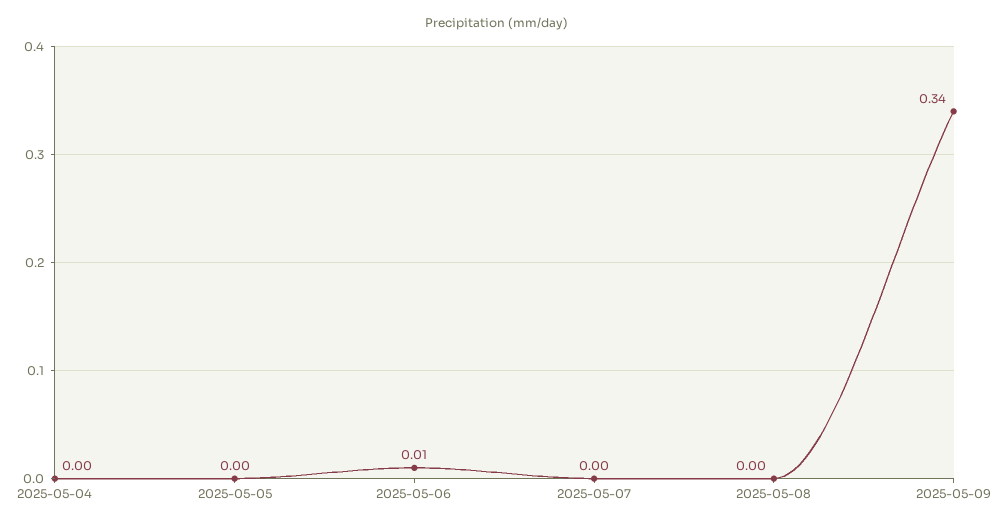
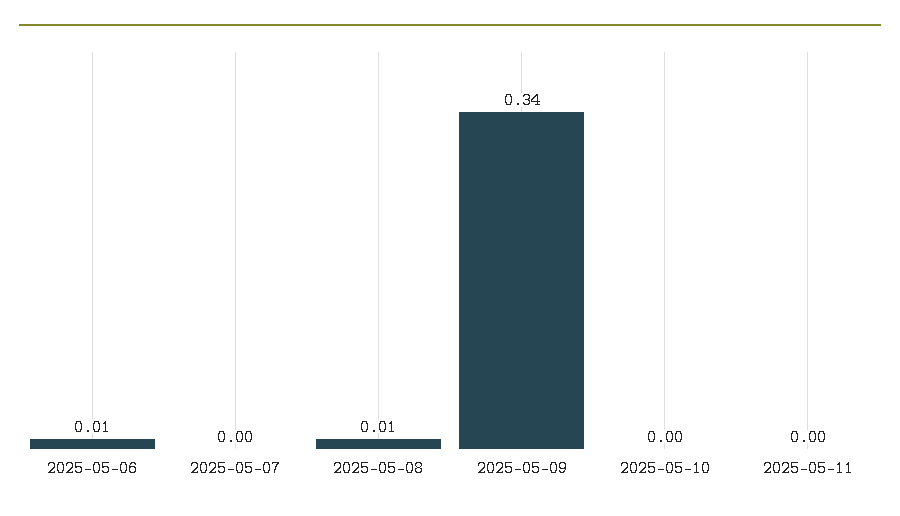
2025-05-04: 0 -> none
2025-05-05: 0 -> none
2025-05-08: 0 -> 0.01
2025-05-10: none -> 0
2025-05-11: none -> 0

